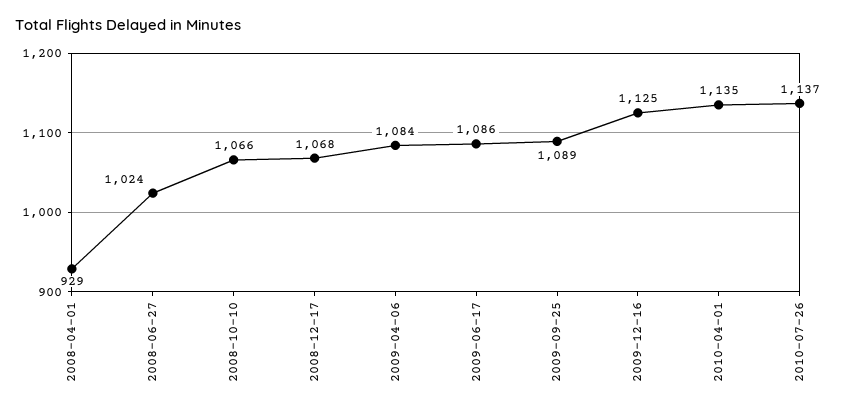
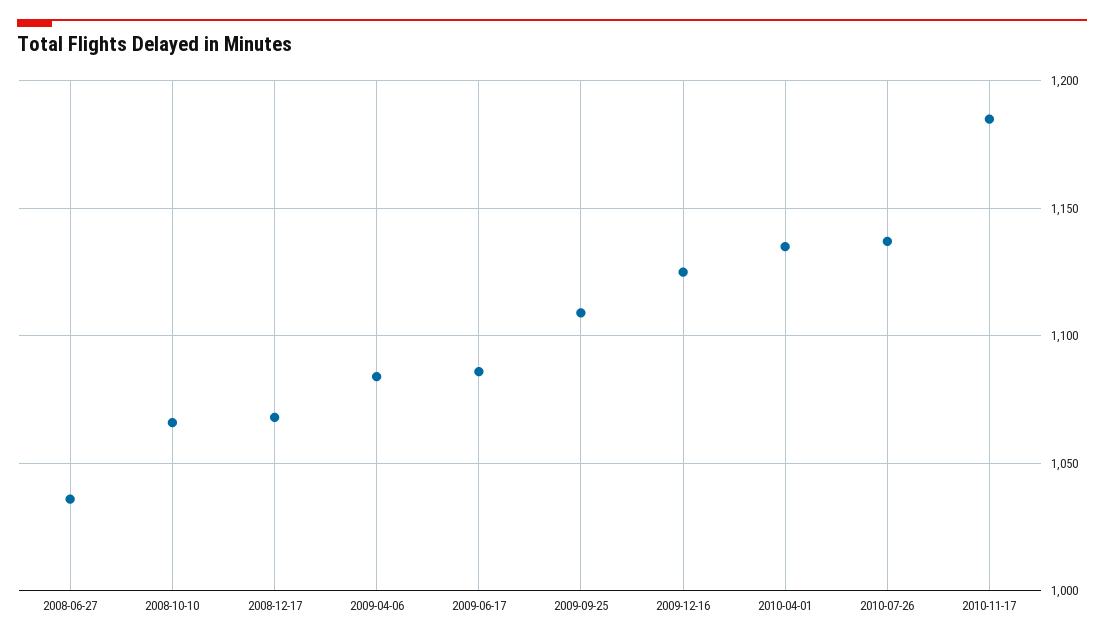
2008-04-01: 929 -> none
2008-06-27: 1024 -> 1035
2009-09-25: 1089 -> 1110
2010-11-17: none -> 1185

